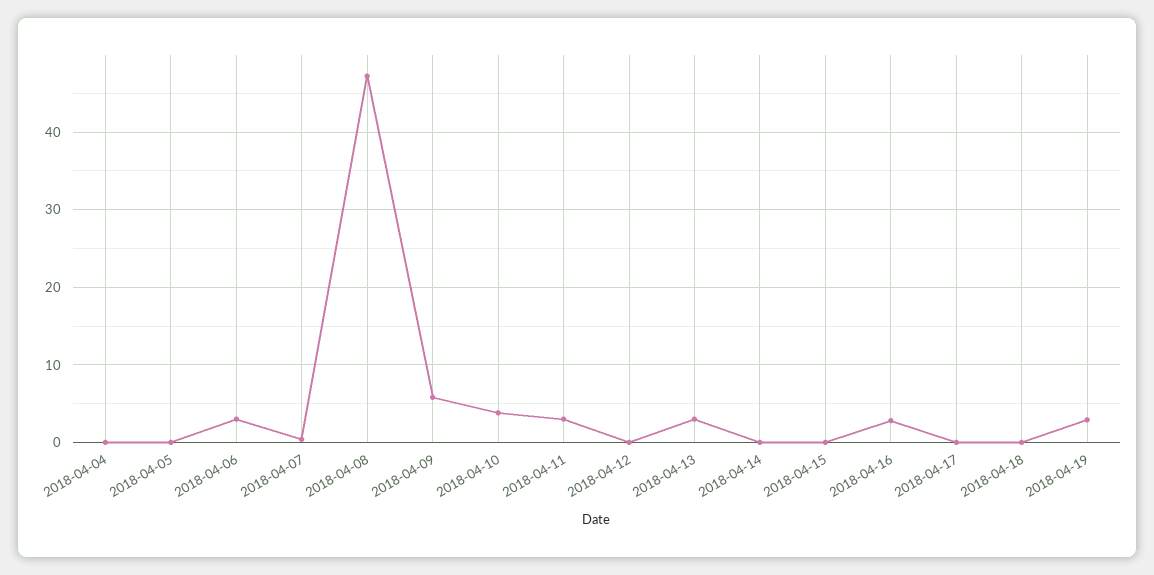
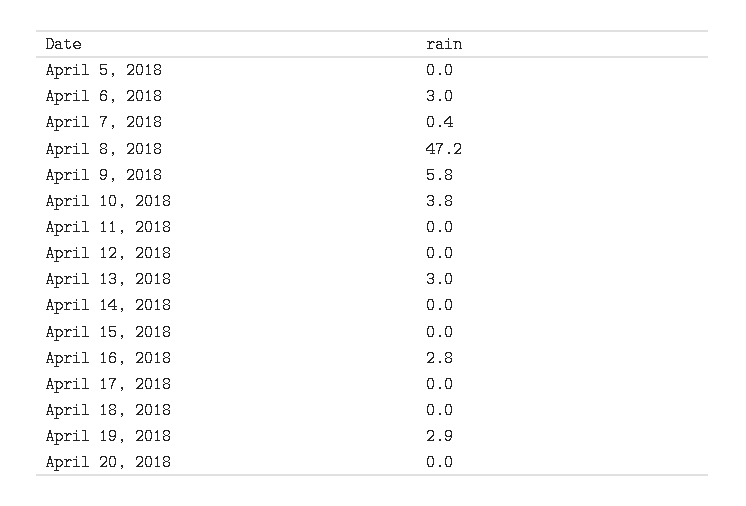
2018-04-04: 0 -> none
2018-04-11: 3 -> 0
April 20, 2018: none -> 0

